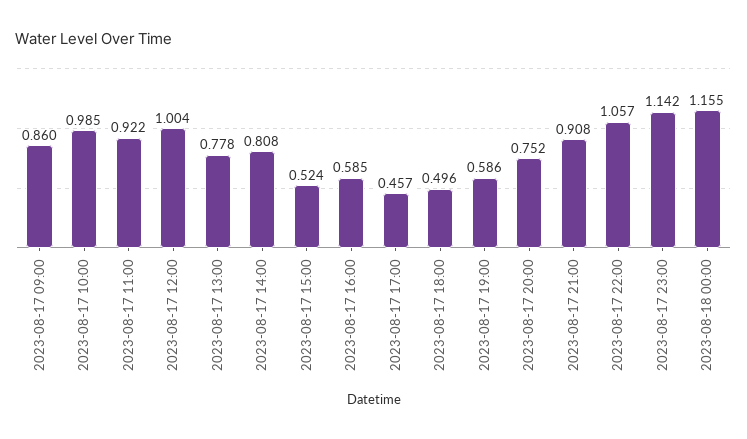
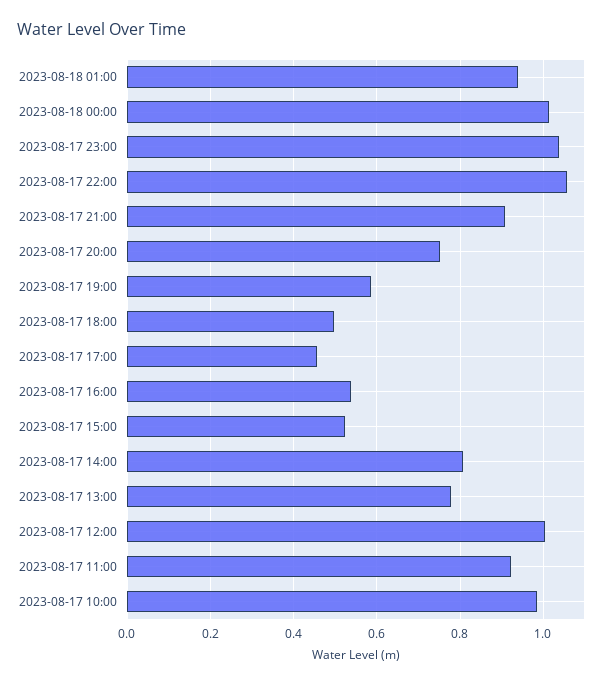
2023-08-17 09:00: 0.86 -> none
2023-08-17 16:00: 0.585 -> 0.54
2023-08-17 23:00: 1.142 -> 1.04
2023-08-18 00:00: 1.155 -> 1.02
2023-08-18 01:00: none -> 0.94

